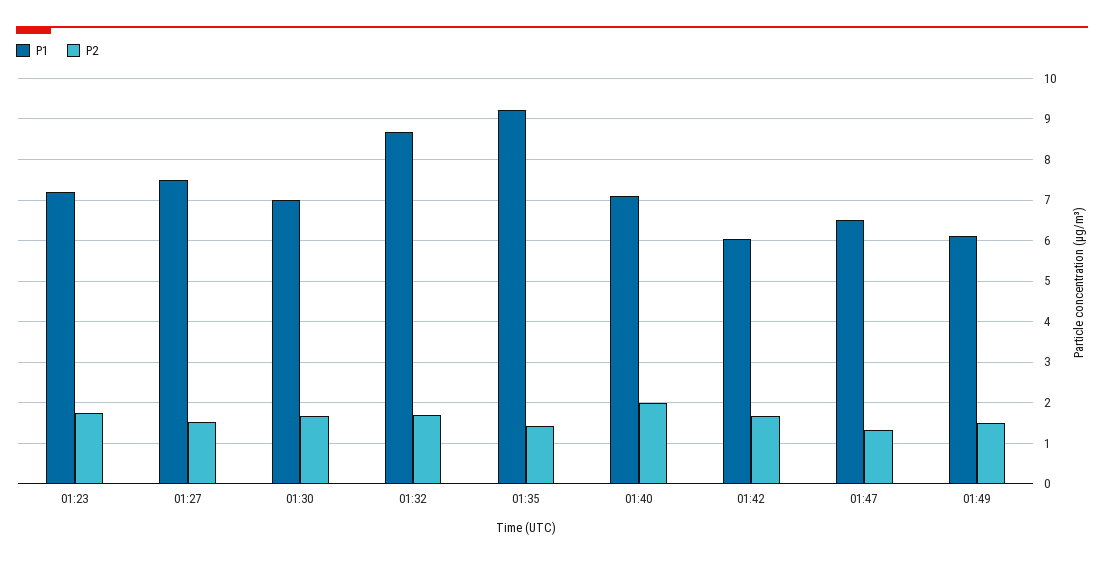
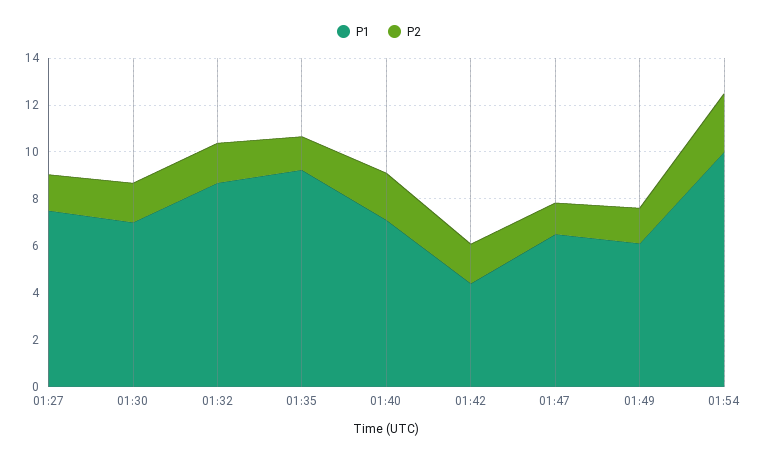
P1, 01:23: 7.2 -> none
P2, 01:23: 1.8 -> none
P1, 01:42: 6 -> 4.5
P1, 01:54: none -> 10
P2, 01:54: none -> 2.5

